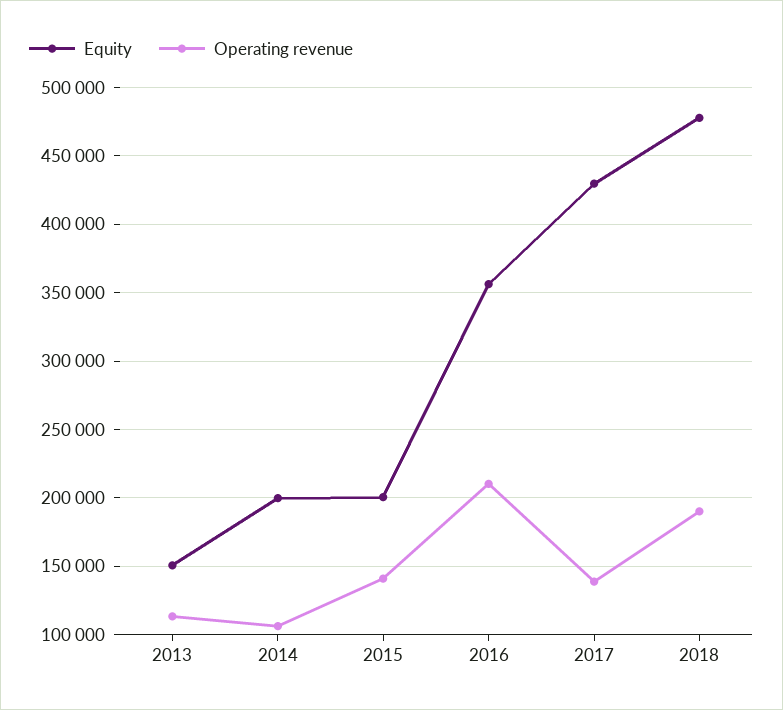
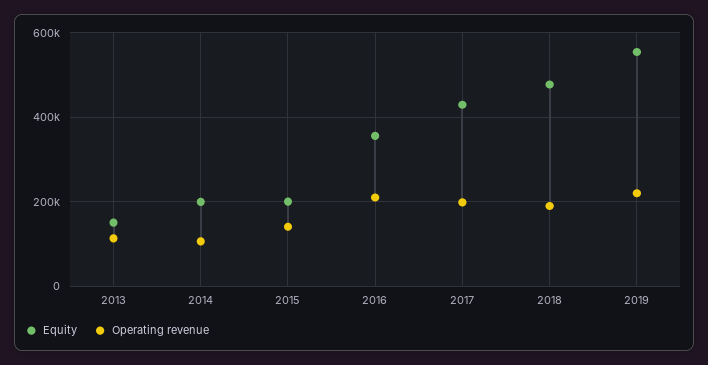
Operating revenue, 2017: 140000 -> 200000
Equity, 2019: none -> 560000
Operating revenue, 2019: none -> 220000

